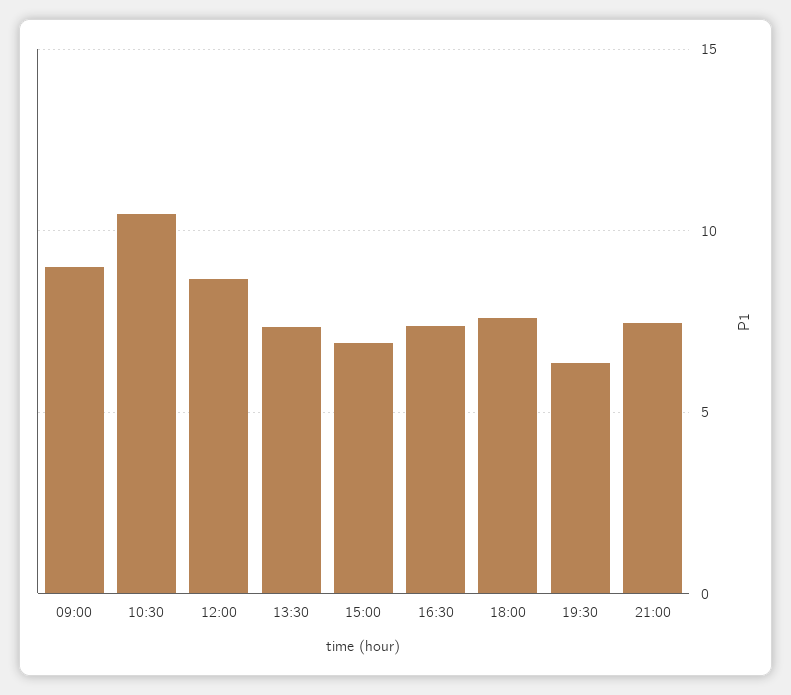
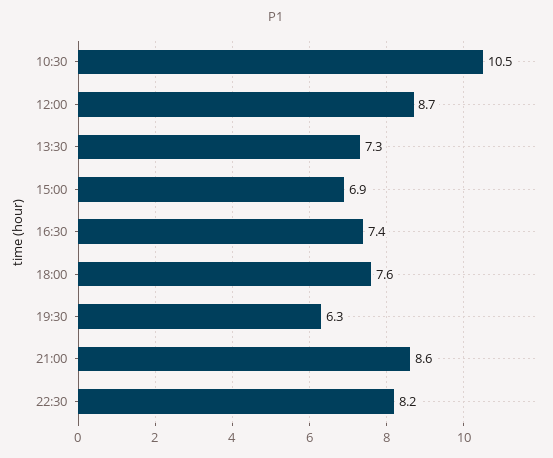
09:00: 9 -> none
21:00: 7.5 -> 8.6
22:30: none -> 8.2

